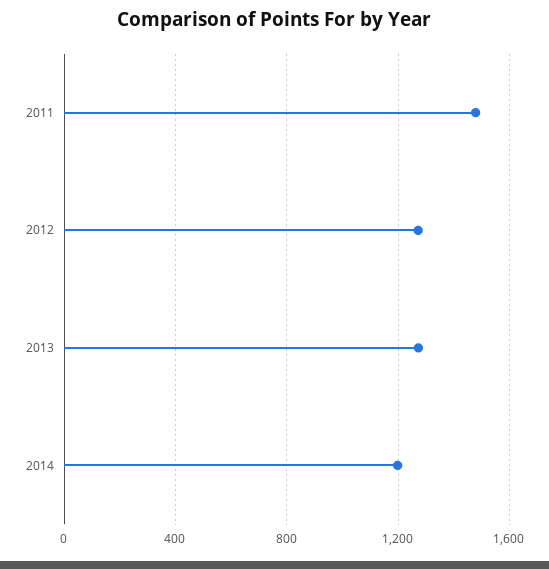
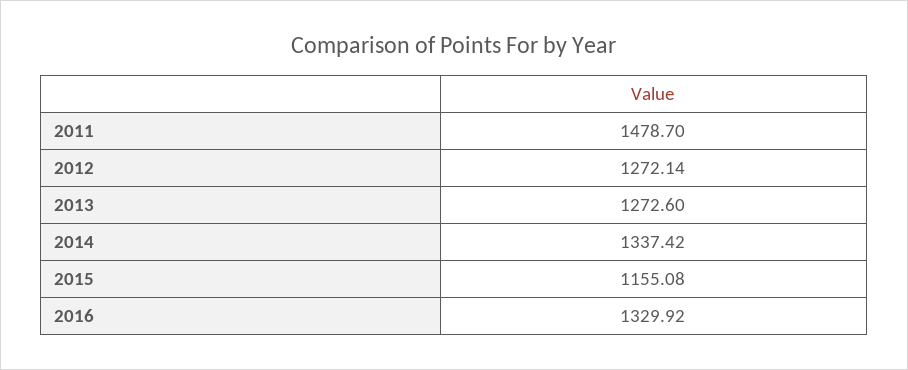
2014: 1200 -> 1337.42
2015: none -> 1155.08
2016: none -> 1329.92

